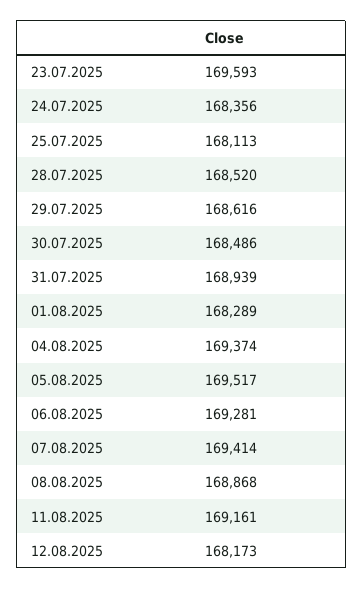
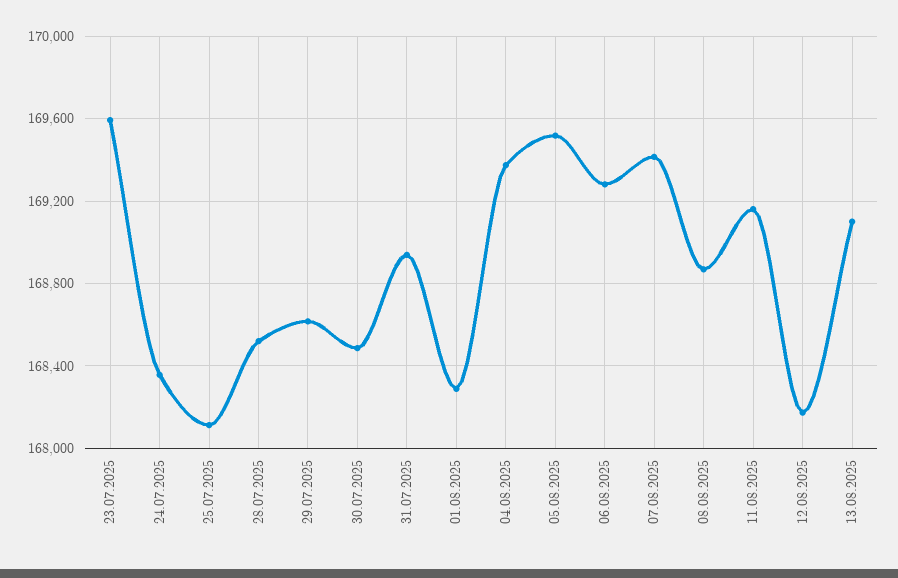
13.08.2025: none -> 169100

